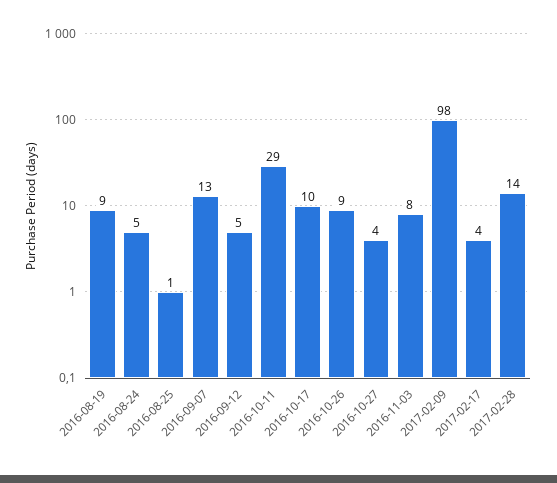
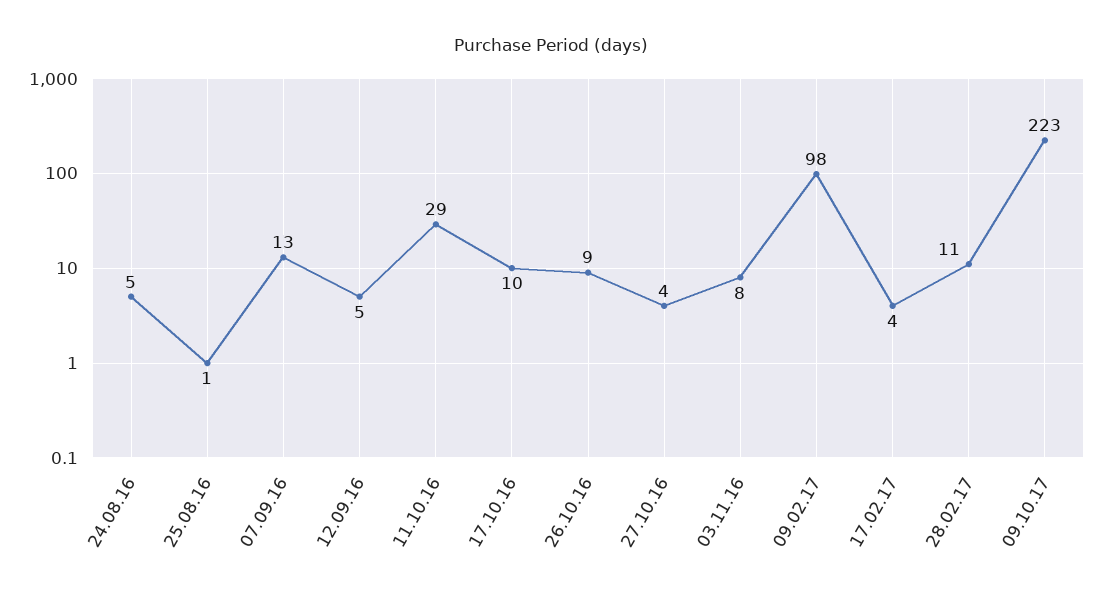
2016-08-19: 9 -> none
2017-02-28: 14 -> 11
09.10.17: none -> 223

